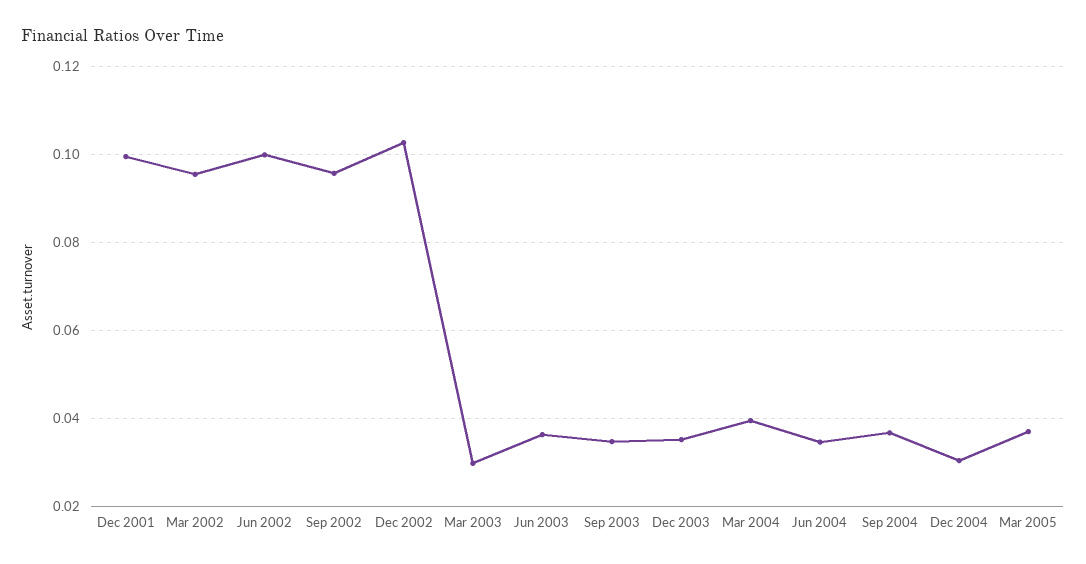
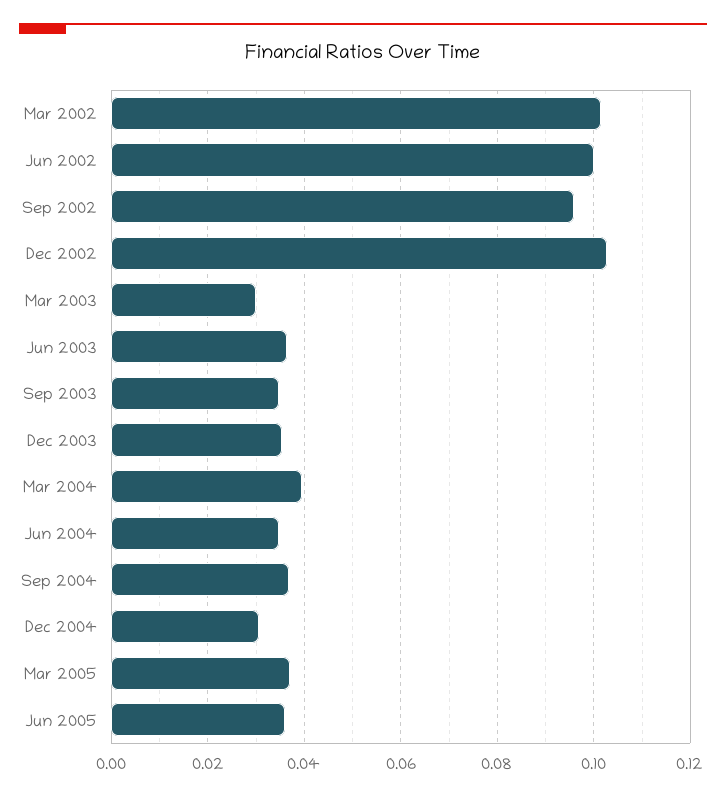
Dec 2001: 0.1 -> none
Mar 2002: 0.096 -> 0.102
Jun 2005: none -> 0.036

